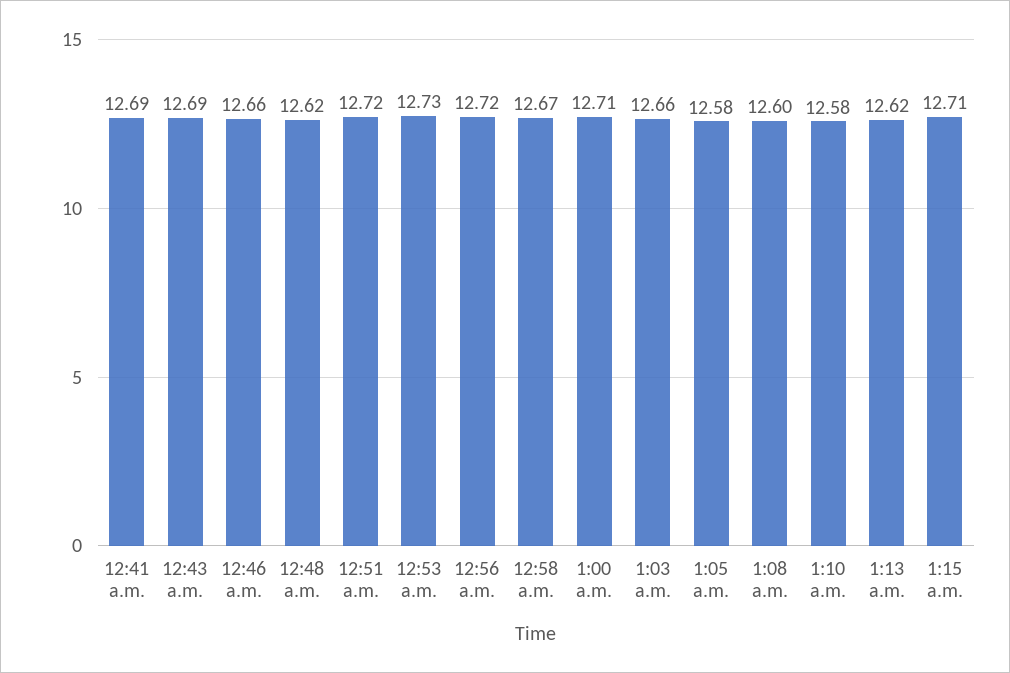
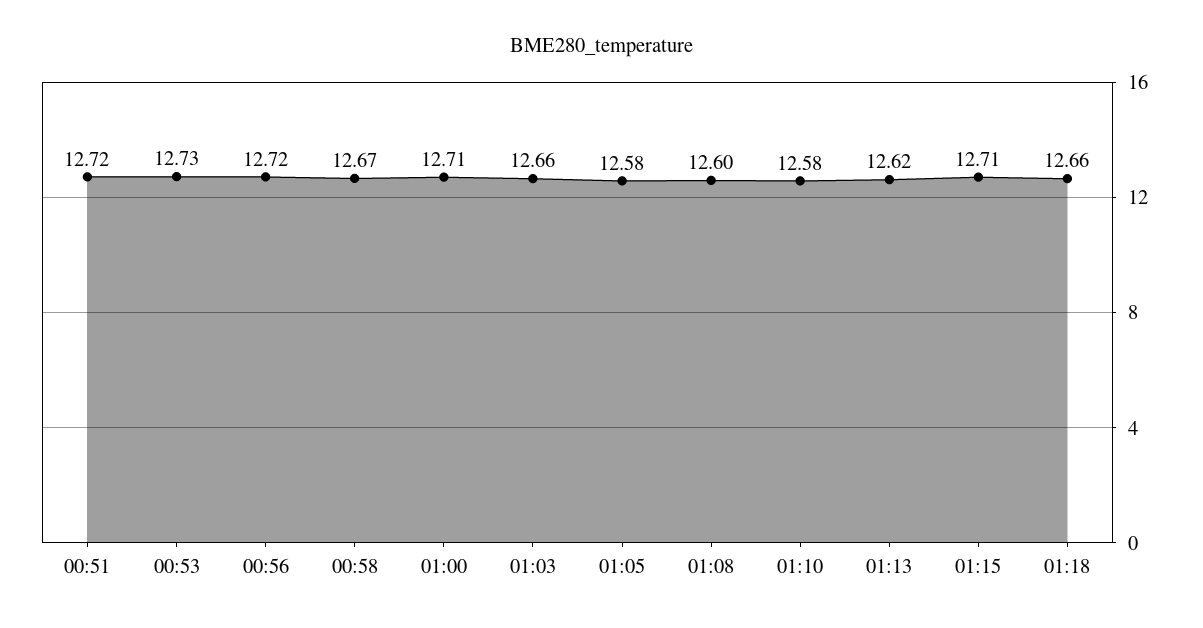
12:41 a.m.: 12.69 -> none
12:43 a.m.: 12.69 -> none
12:46 a.m.: 12.66 -> none
12:48 a.m.: 12.62 -> none
01:18: none -> 12.66

